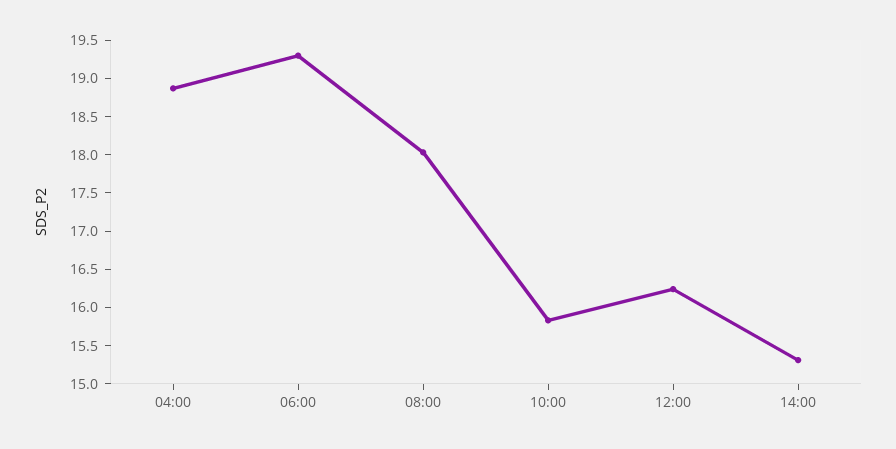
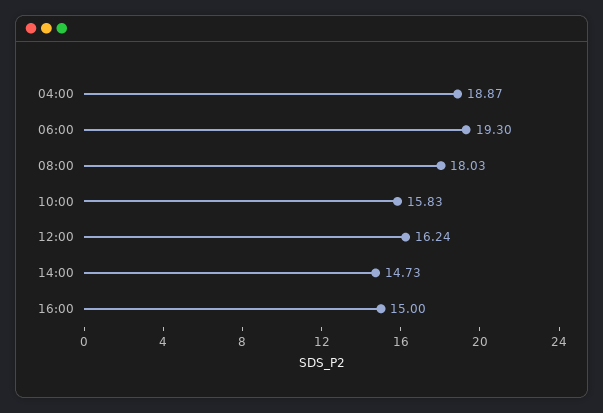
14:00: 15.25 -> 14.73
16:00: none -> 15

